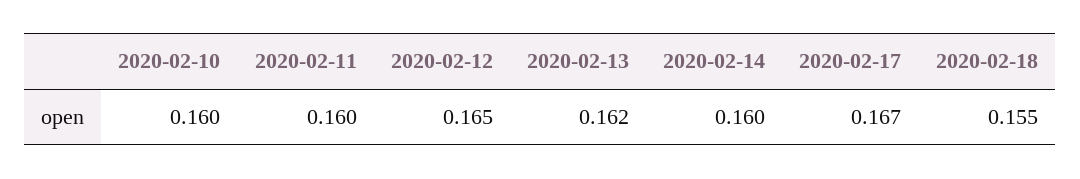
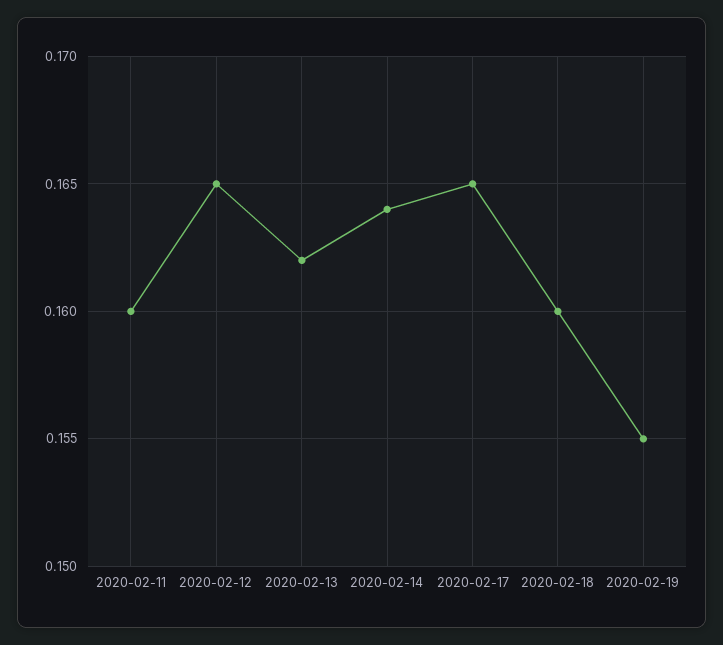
2020-02-10: 0.16 -> none
2020-02-14: 0.16 -> 0.164
2020-02-17: 0.167 -> 0.165
2020-02-18: 0.155 -> 0.16
2020-02-19: none -> 0.155

